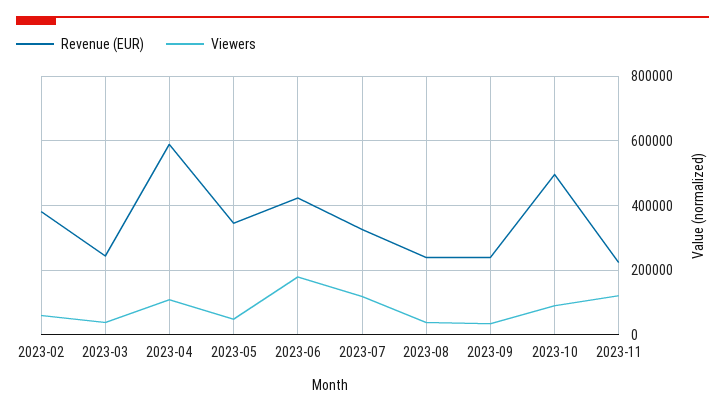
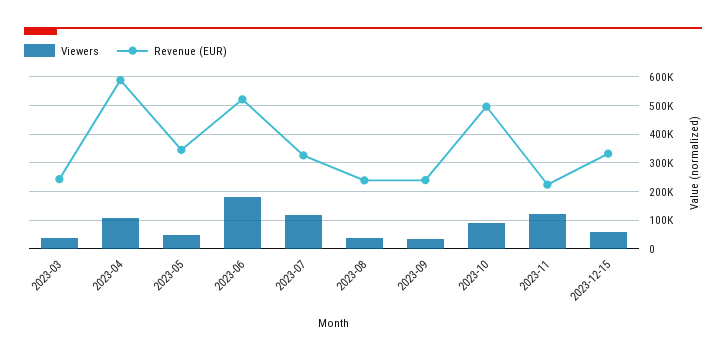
Revenue (EUR), 2023-02: 380000 -> none
Viewers, 2023-02: 60000 -> none
Revenue (EUR), 2023-06: 420000 -> 525000
Viewers, 2023-12-15: none -> 50000
Revenue (EUR), 2023-12-15: none -> 325000

